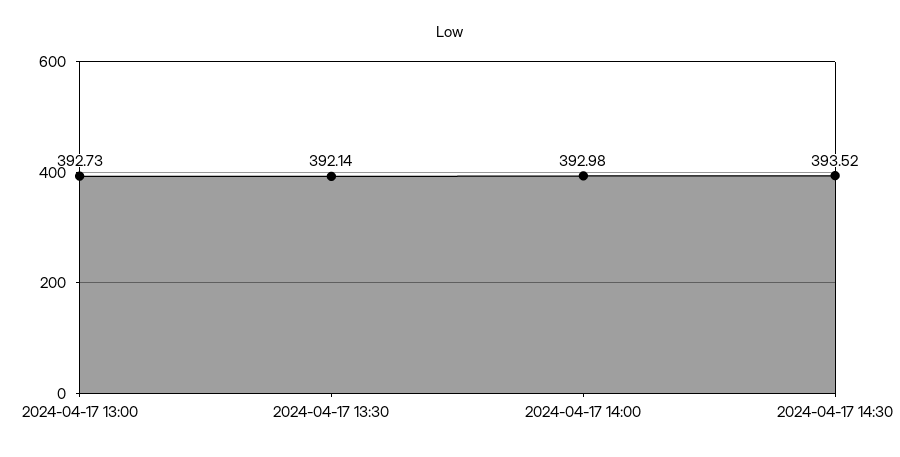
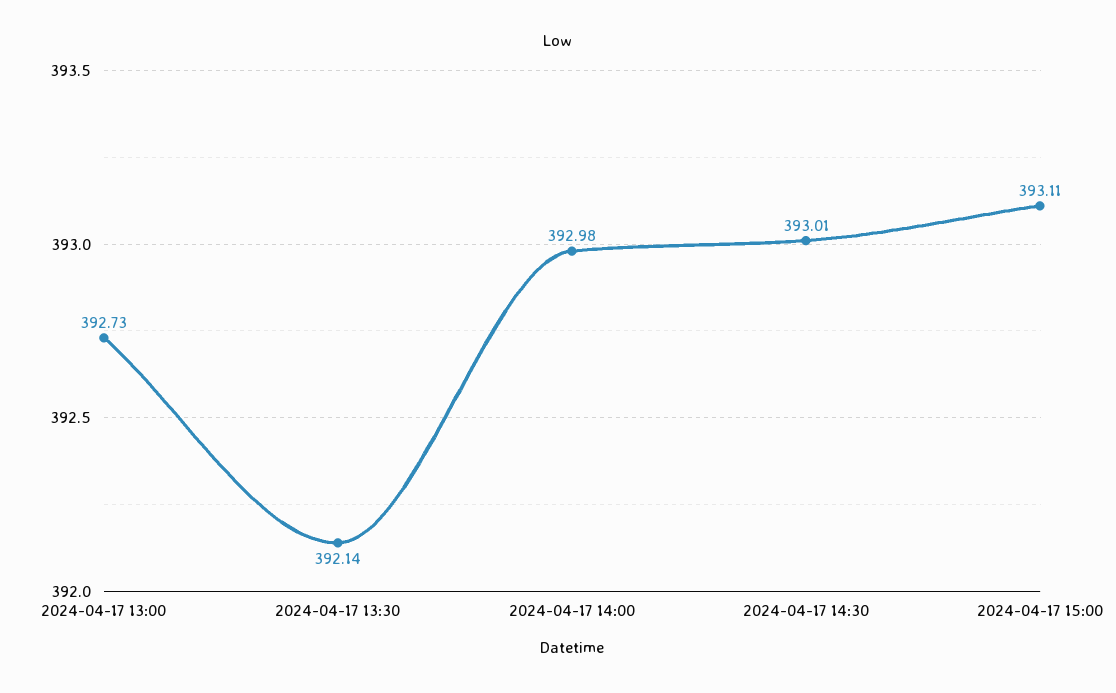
2024-04-17 14:30: 393.52 -> 393.01
2024-04-17 15:00: none -> 393.11

